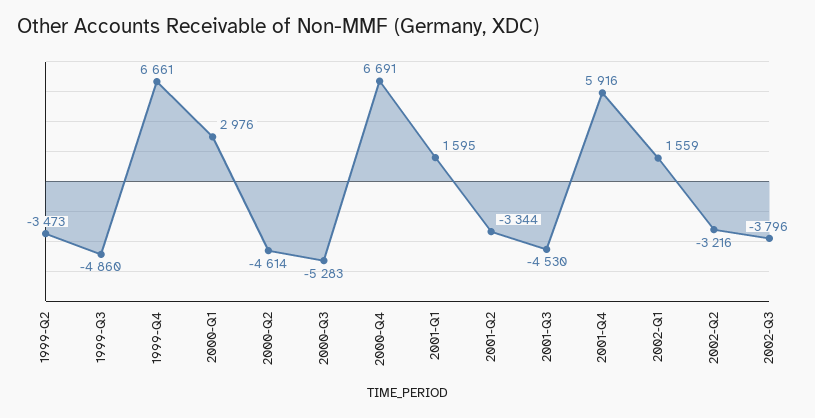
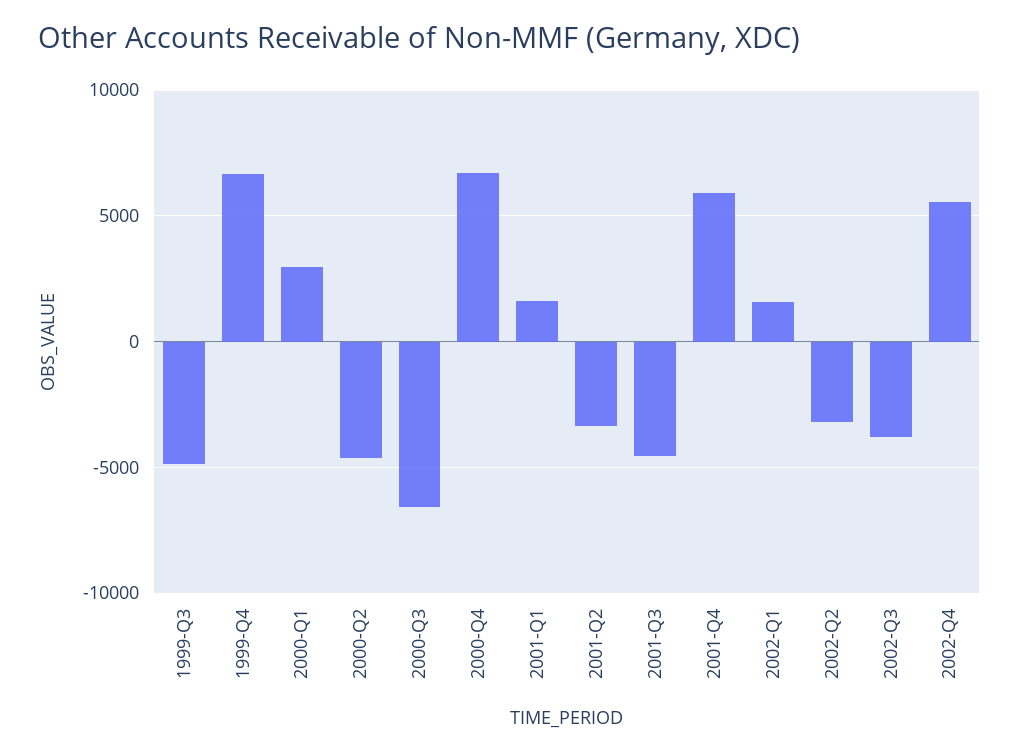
1999-Q2: -3473 -> none
2000-Q3: -5283 -> -6500
2002-Q4: none -> 5500

